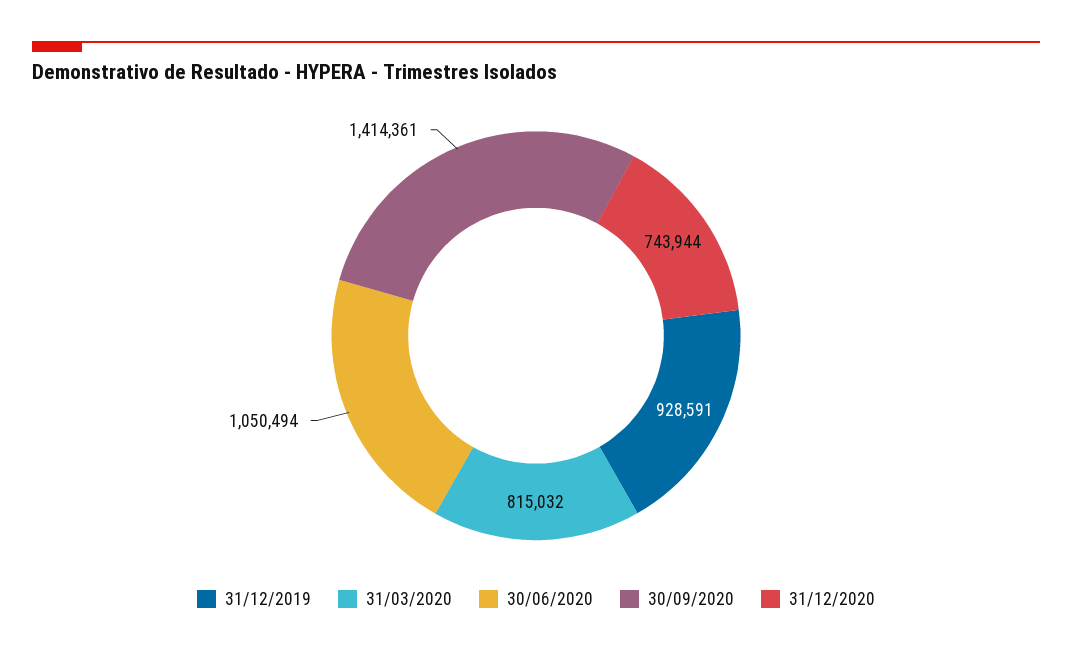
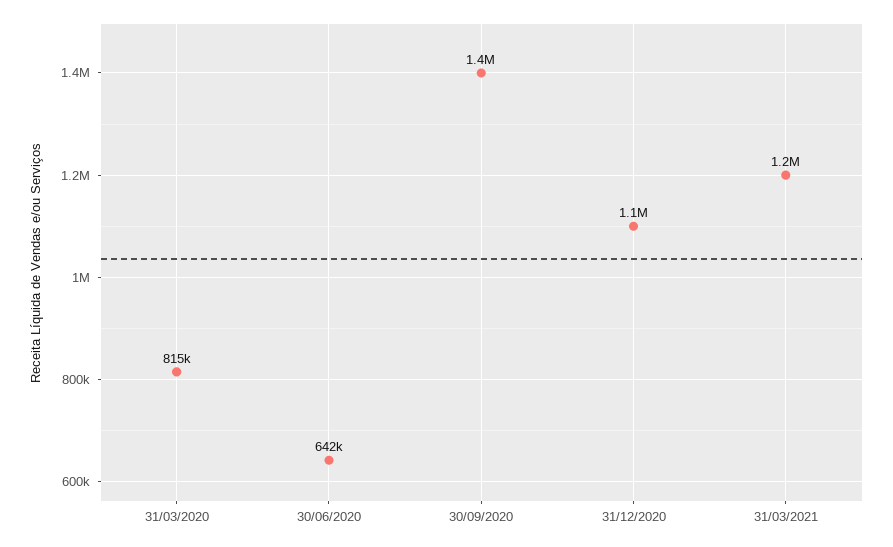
31/12/2019: 928591 -> none
30/06/2020: 1050494 -> 642000
31/12/2020: 743944 -> 1100000
31/03/2021: none -> 1200000

